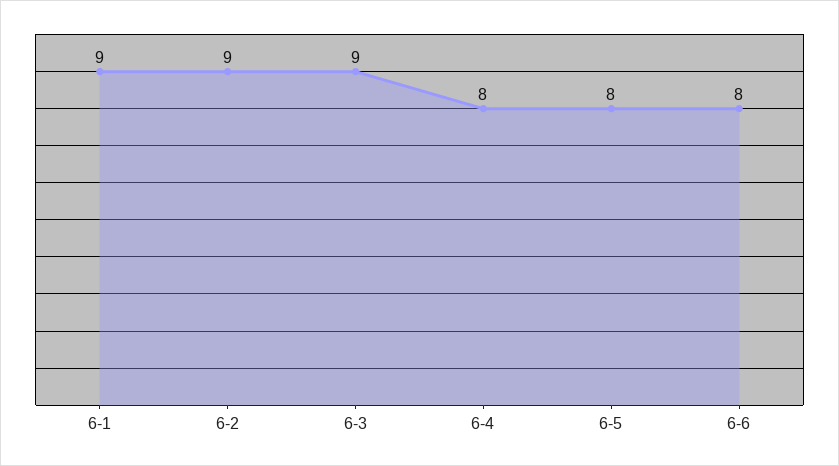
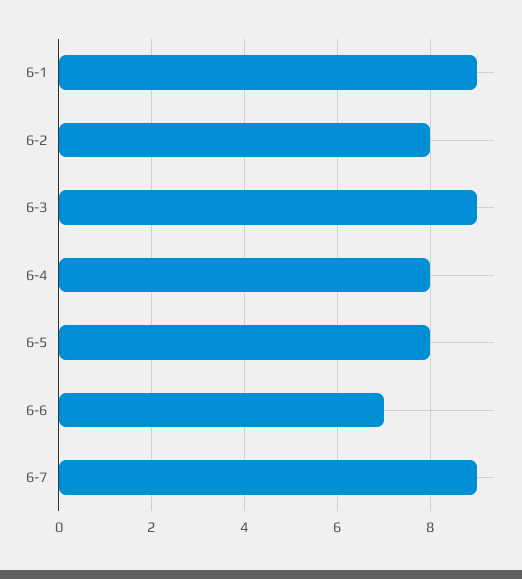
6-2: 9 -> 8
6-6: 8 -> 7
6-7: none -> 9

